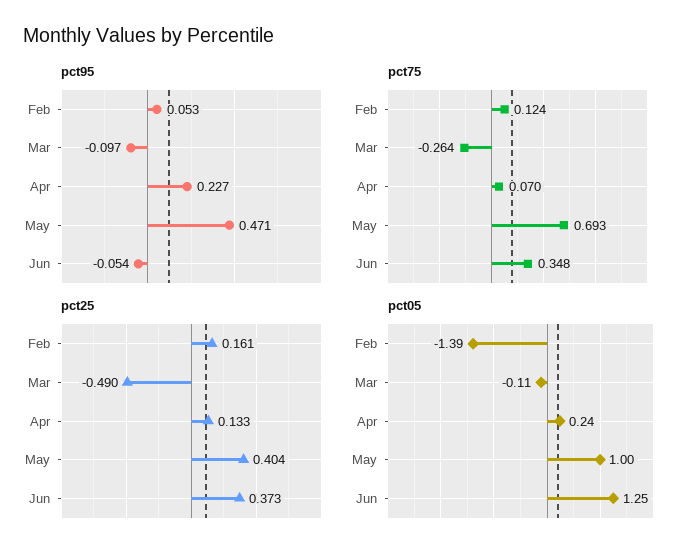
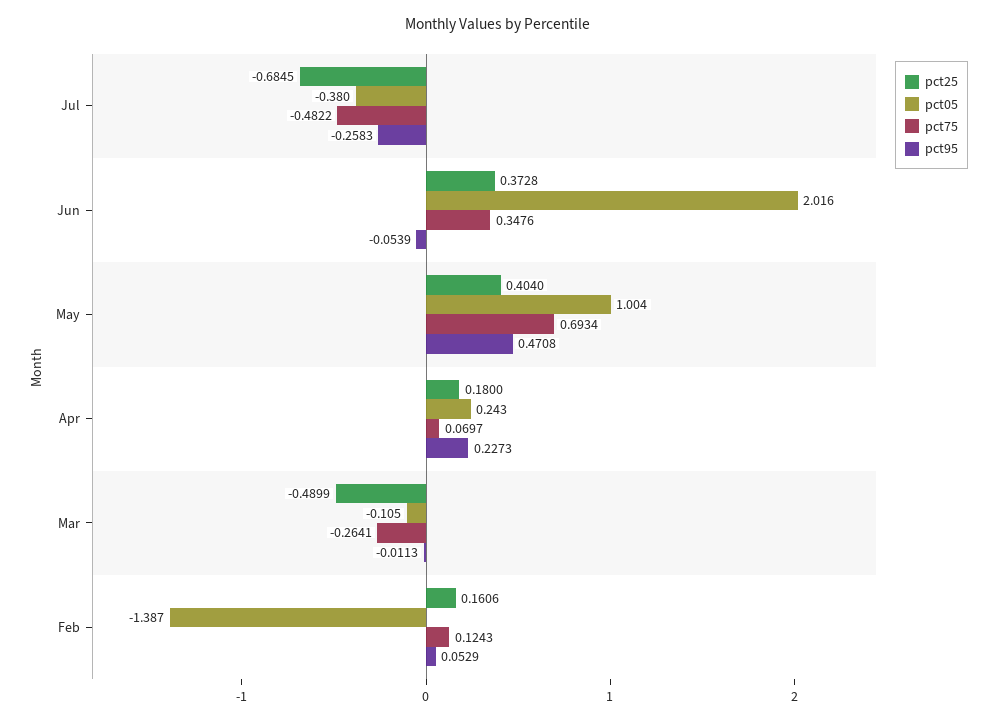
pct95, Mar: -0.097 -> -0.0113
pct25, Apr: 0.133 -> 0.18
pct05, Jun: 1.25 -> 2.016
pct25, Jul: none -> -0.6845
pct05, Jul: none -> -0.38
pct75, Jul: none -> -0.4822
pct95, Jul: none -> -0.2583

